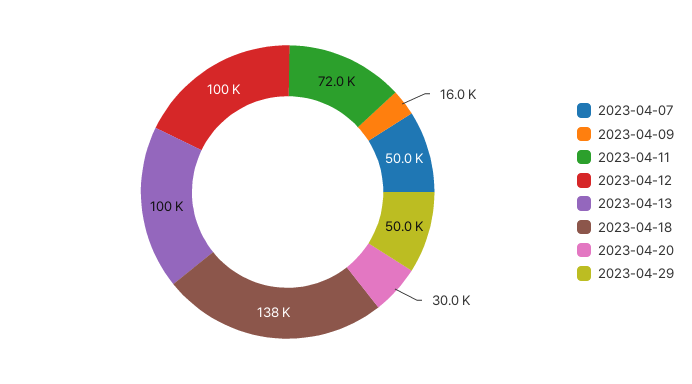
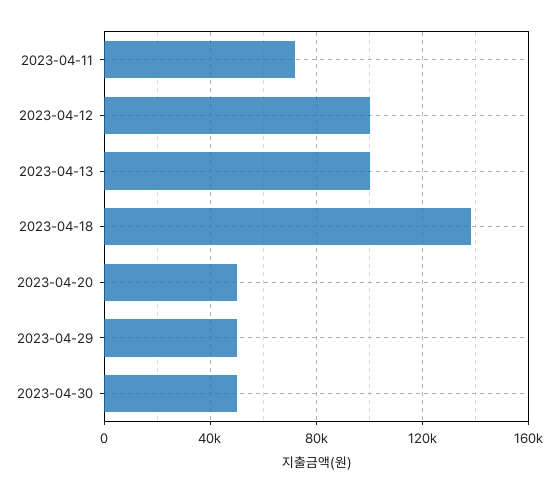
2023-04-07: 50000 -> none
2023-04-09: 16000 -> none
2023-04-20: 30000 -> 50000
2023-04-30: none -> 50000

